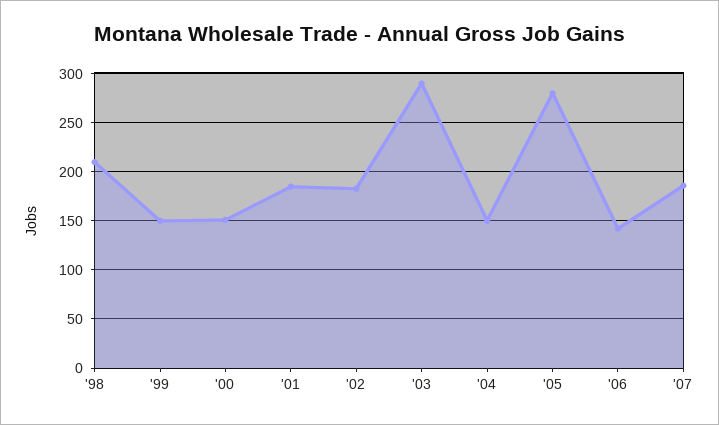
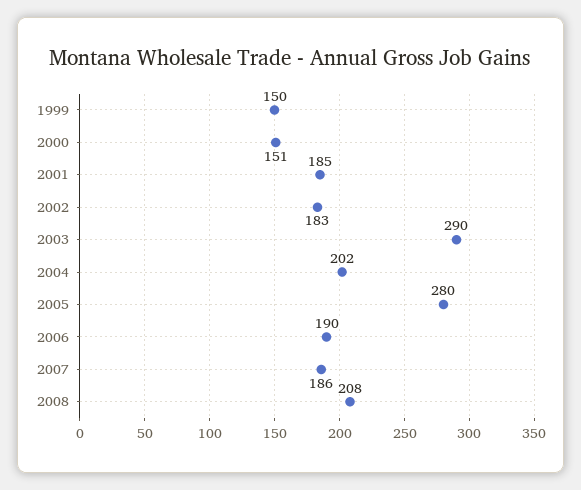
'98: 210 -> none
'04: 150 -> 202
'06: 140 -> 190
2008: none -> 208

